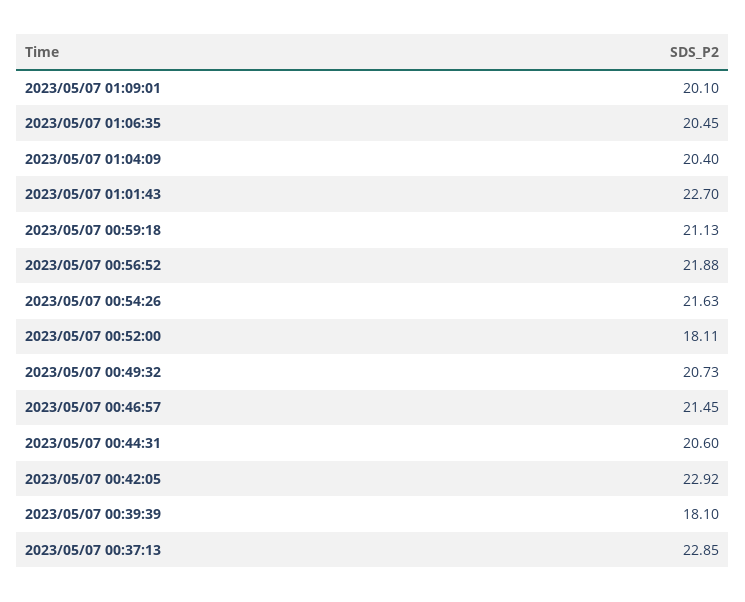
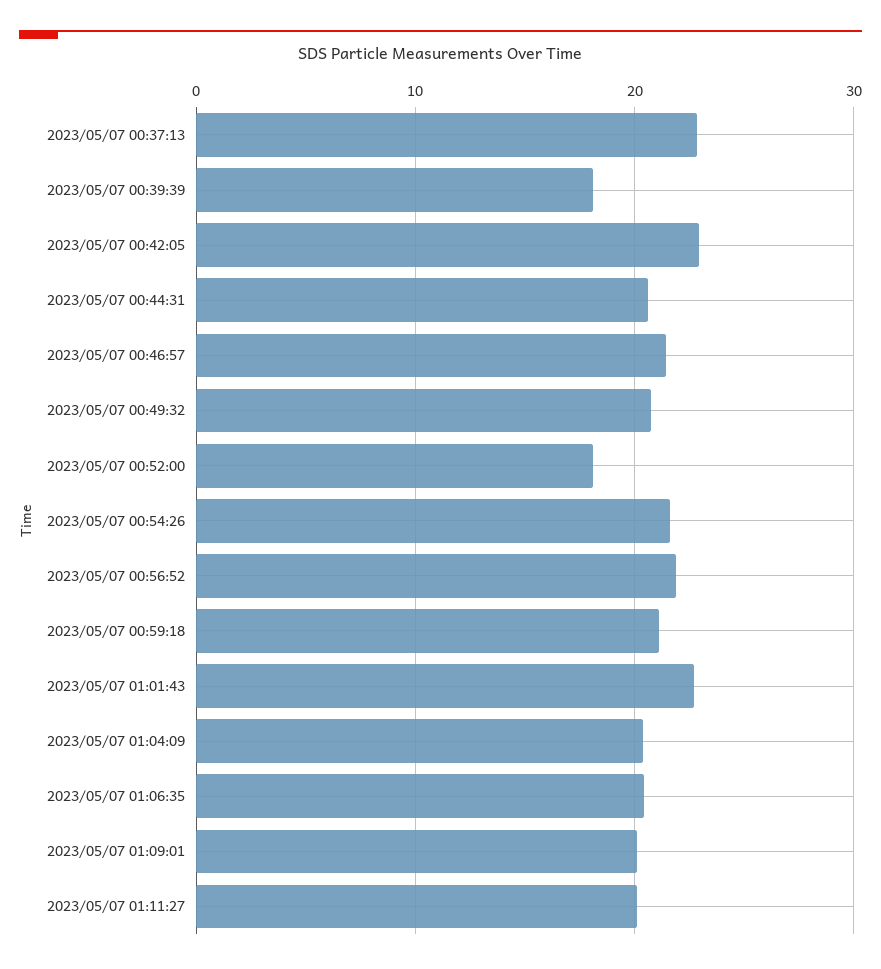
2023/05/07 01:11:27: none -> 20

